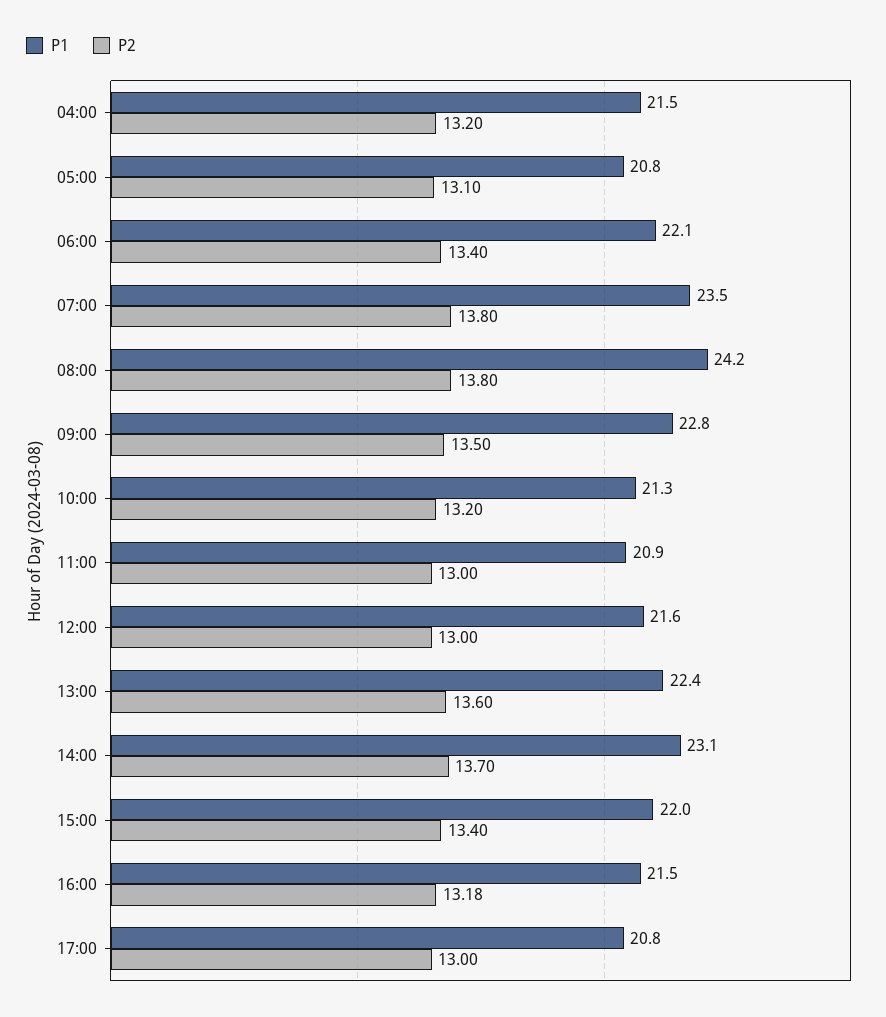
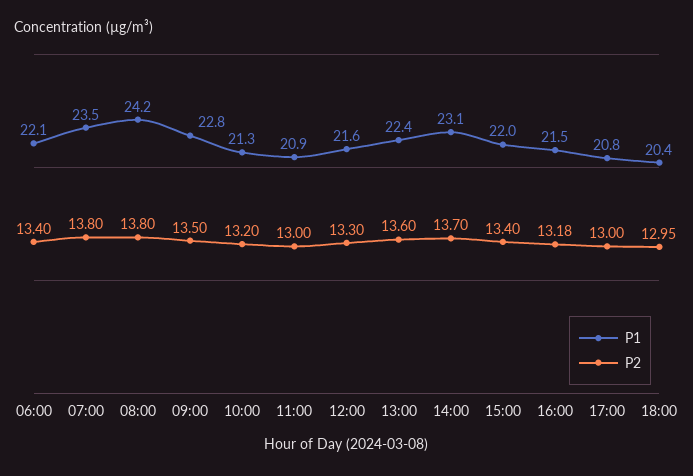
P1, 04:00: 21.5 -> none
P2, 04:00: 13.2 -> none
P1, 05:00: 20.8 -> none
P2, 05:00: 13.1 -> none
P2, 12:00: 13 -> 13.3
P1, 18:00: none -> 20.4
P2, 18:00: none -> 12.95

